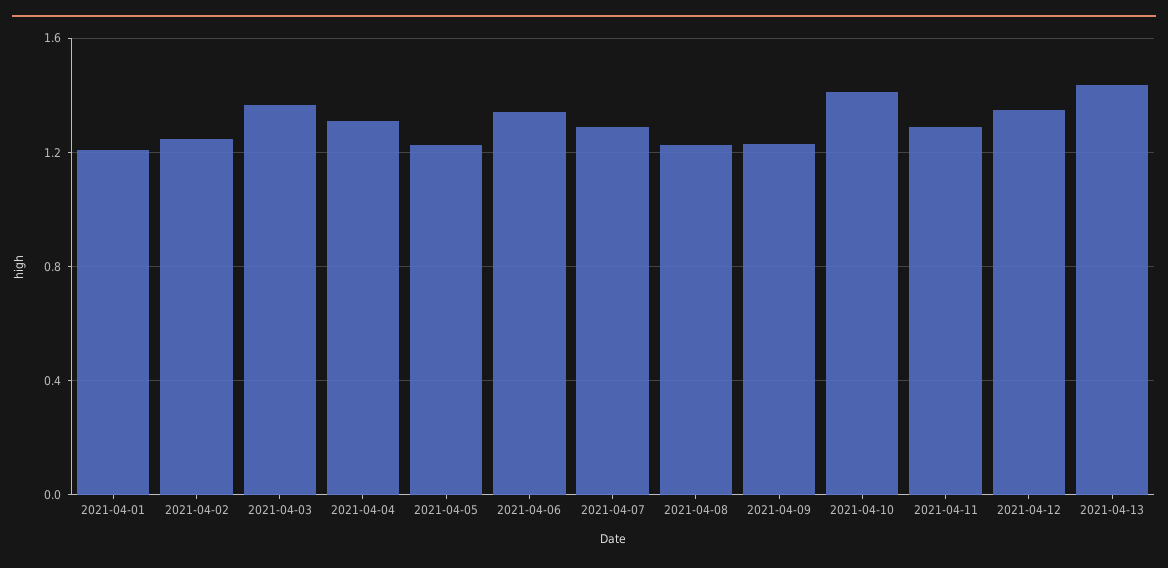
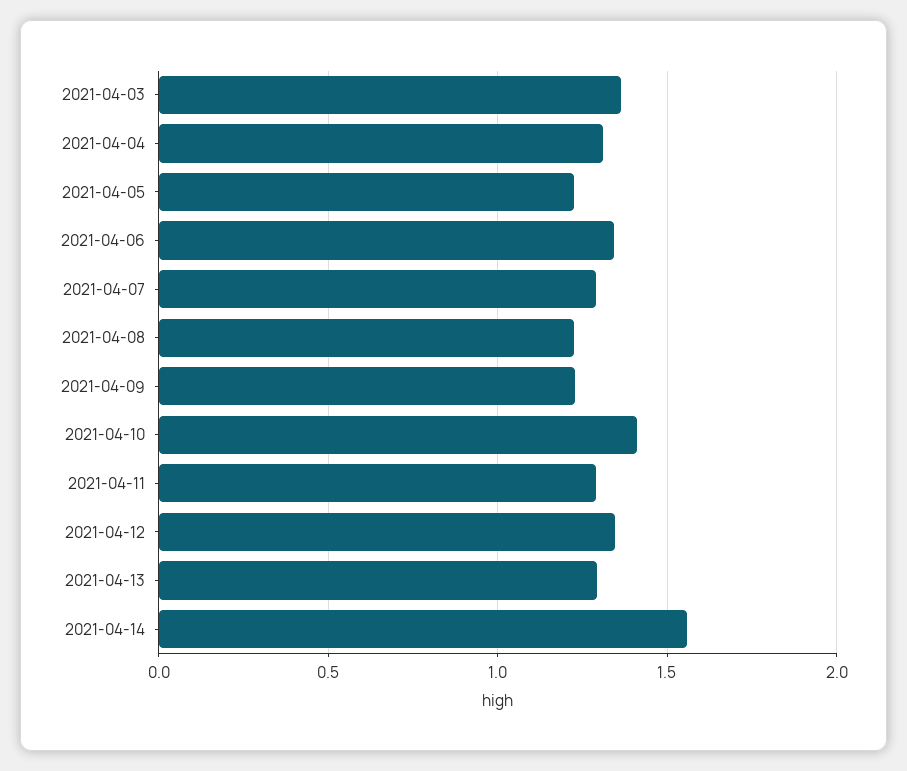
2021-04-01: 1.2 -> none
2021-04-02: 1.25 -> none
2021-04-13: 1.45 -> 1.3
2021-04-14: none -> 1.55

